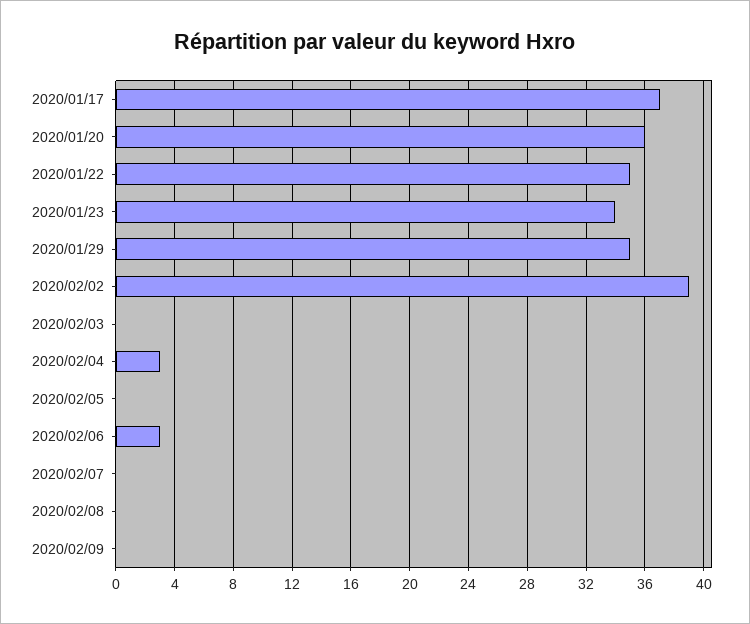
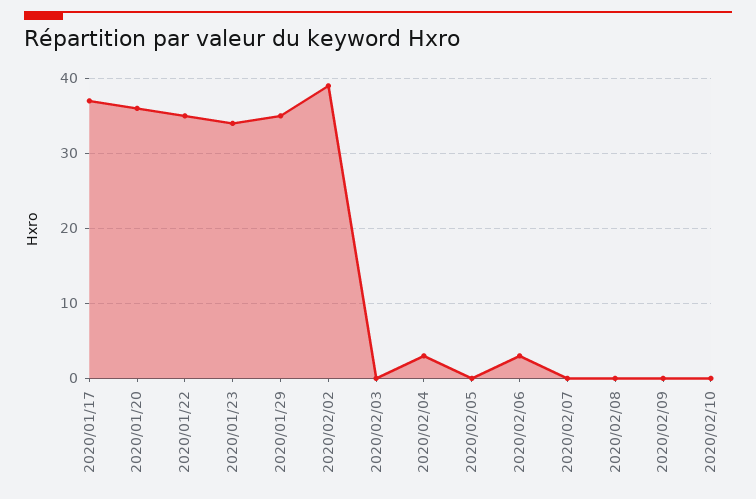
2020/02/10: none -> 0

